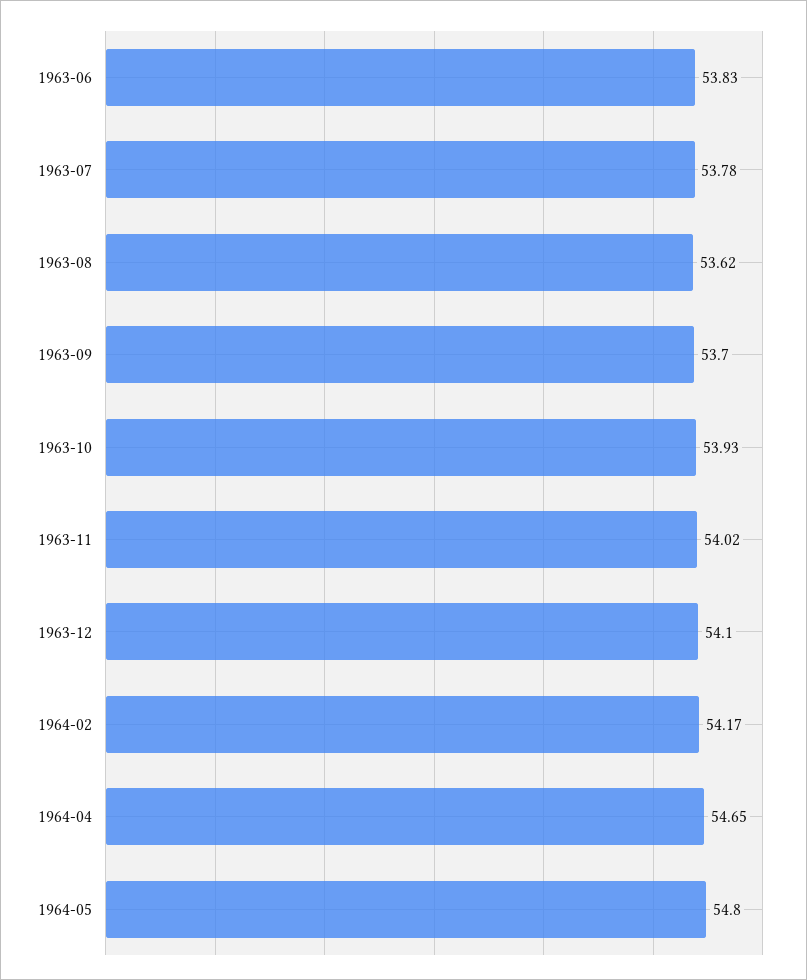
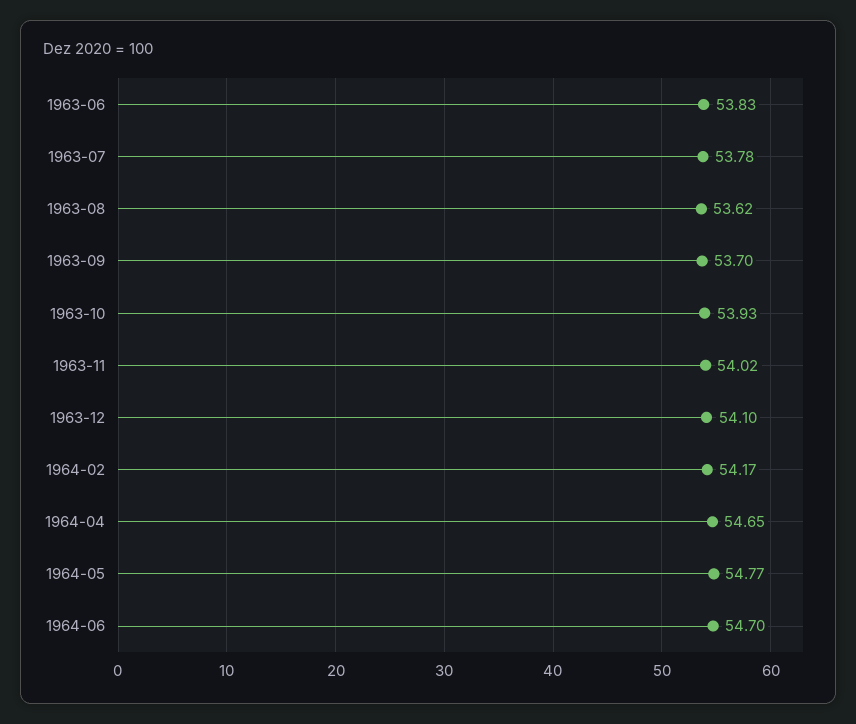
1964-05: 54.8 -> 54.77
1964-06: none -> 54.7

